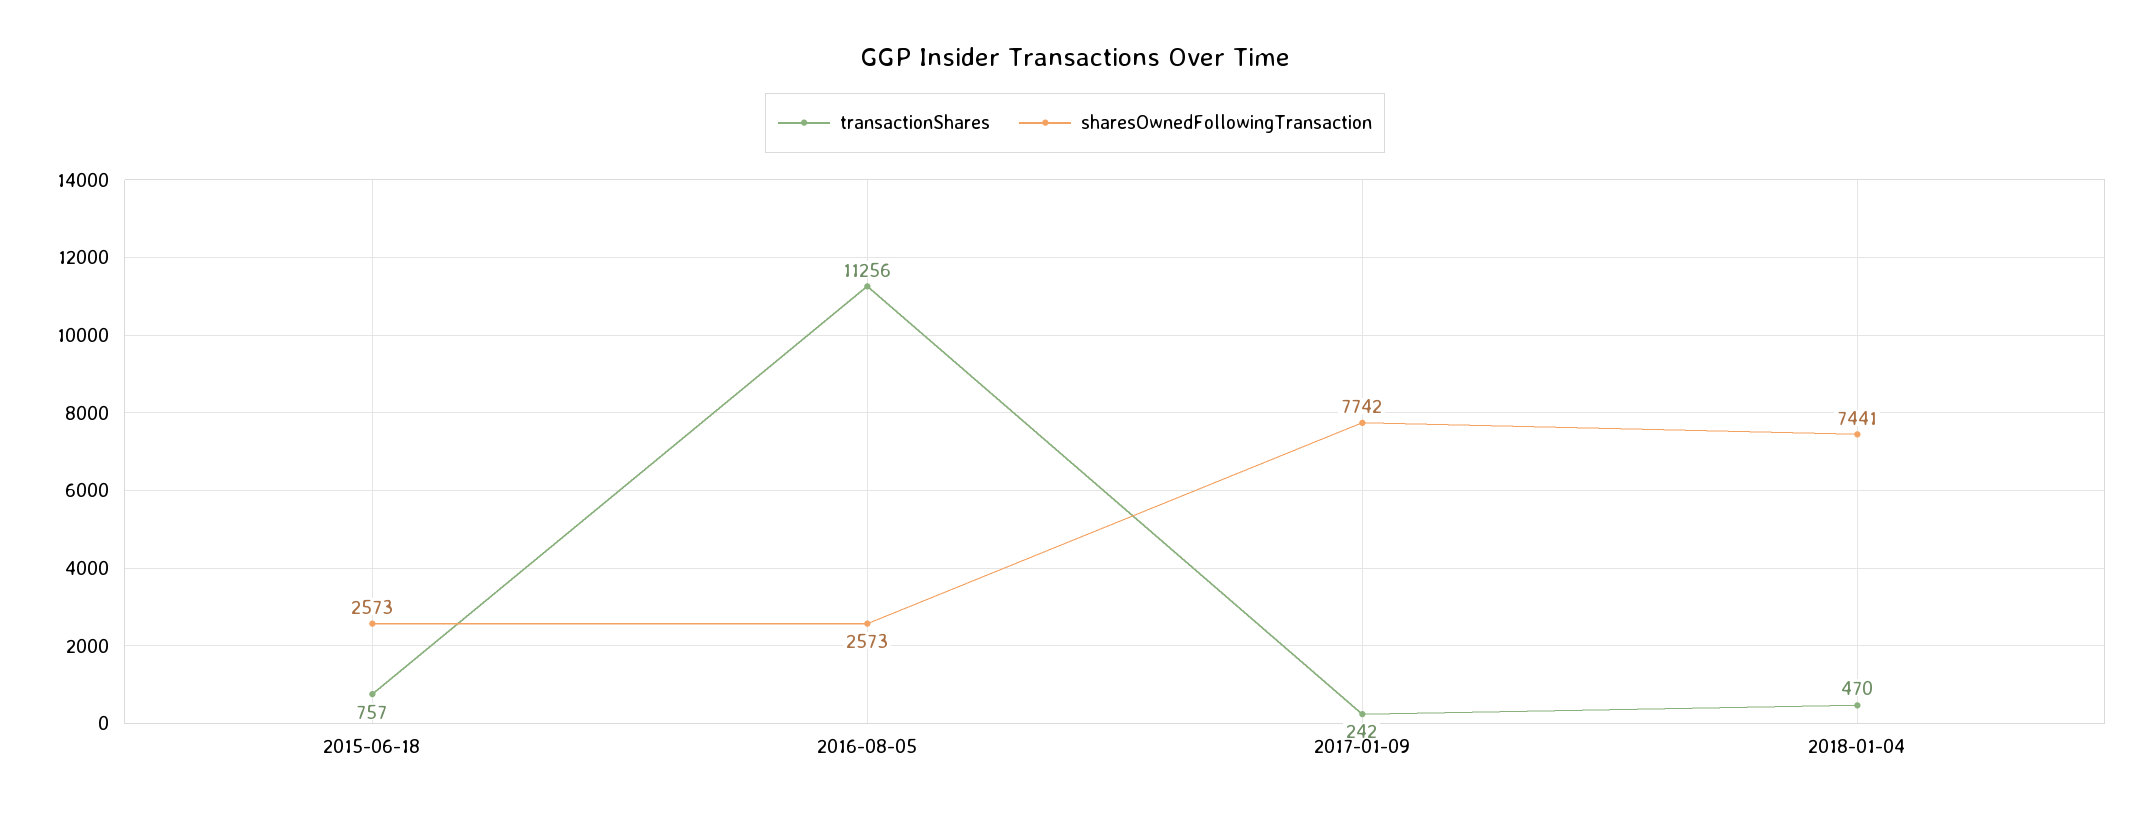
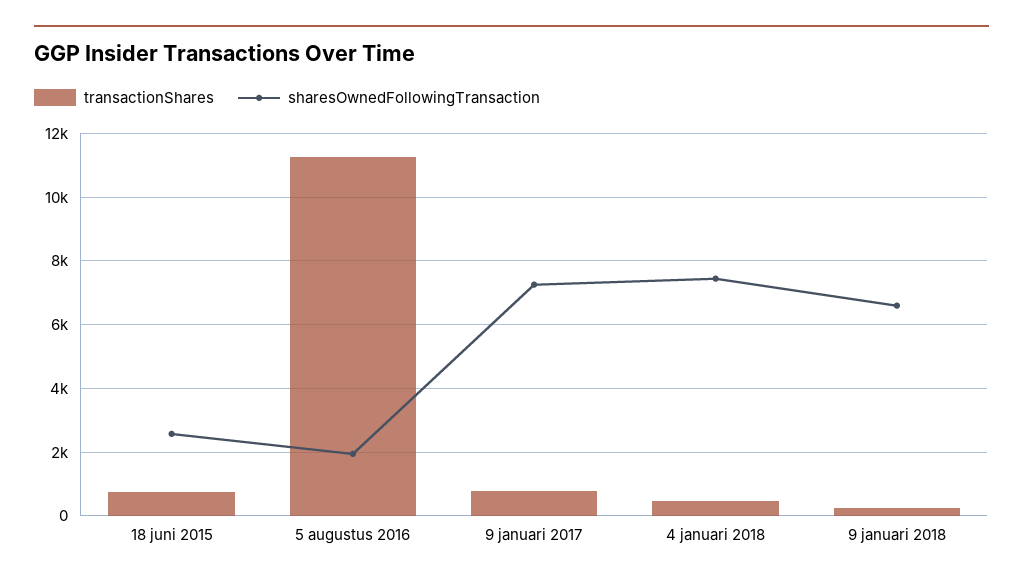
sharesOwnedFollowingTransaction, 2016-08-05: 2573 -> 2000
transactionShares, 2017-01-09: 242 -> 800
sharesOwnedFollowingTransaction, 2017-01-09: 7742 -> 7200
transactionShares, 9 januari 2018: none -> 200
sharesOwnedFollowingTransaction, 9 januari 2018: none -> 6600

